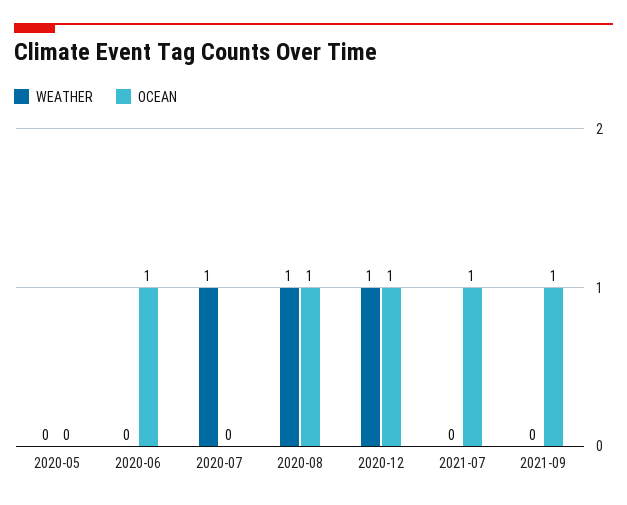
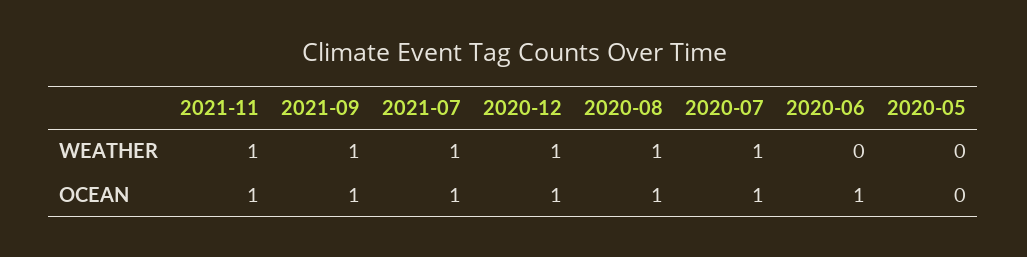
OCEAN, 2020-07: 0 -> 1
WEATHER, 2021-07: 0 -> 1
WEATHER, 2021-09: 0 -> 1
WEATHER, 2021-11: none -> 1
OCEAN, 2021-11: none -> 1

